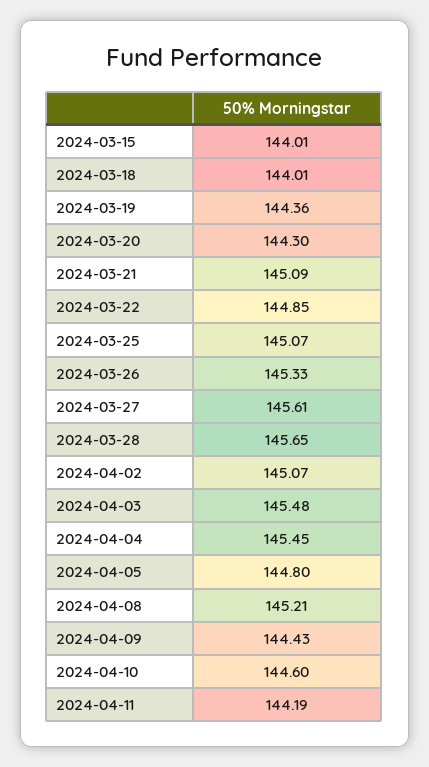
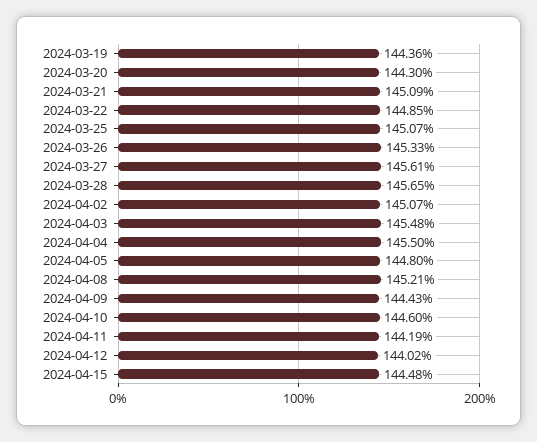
2024-03-15: 144.01 -> none
2024-03-18: 144.01 -> none
2024-04-04: 145.45 -> 145.5
2024-04-12: none -> 144.02
2024-04-15: none -> 144.48

